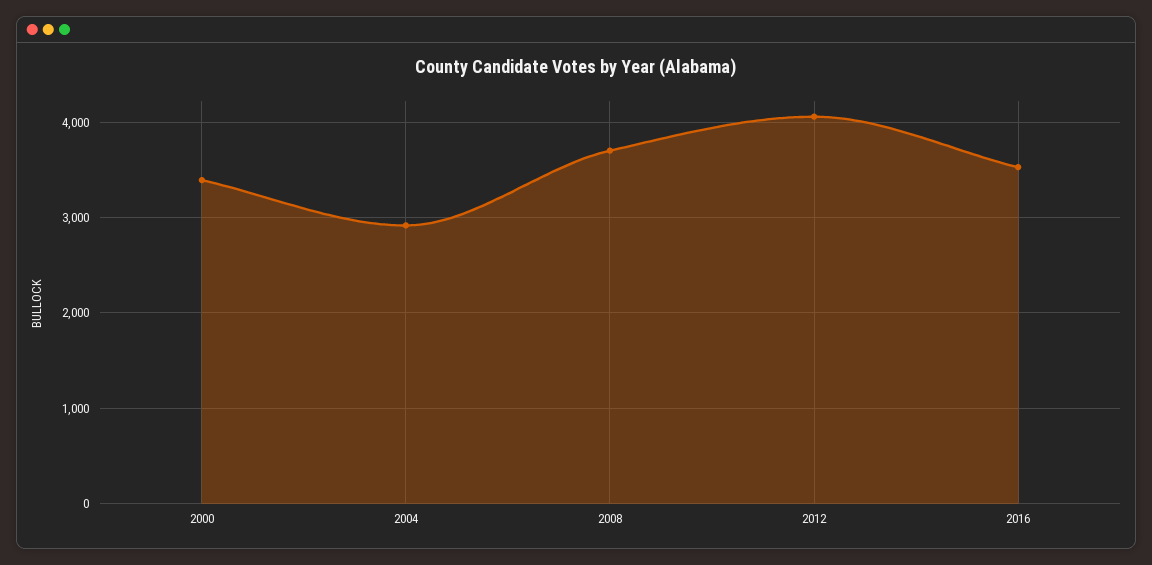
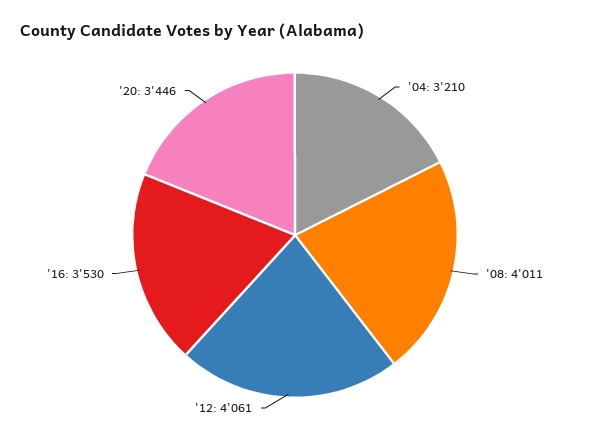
2000: 3400 -> none
2004: 2900 -> 3210
2008: 3700 -> 4011
'20: none -> 3446

